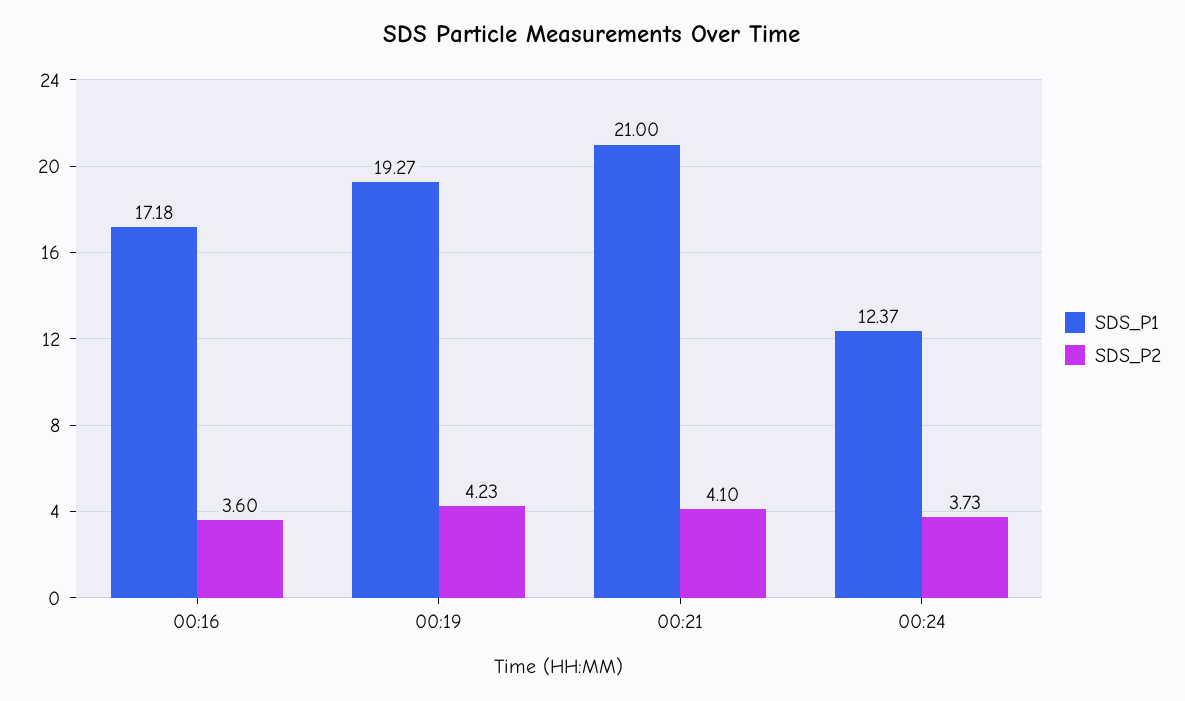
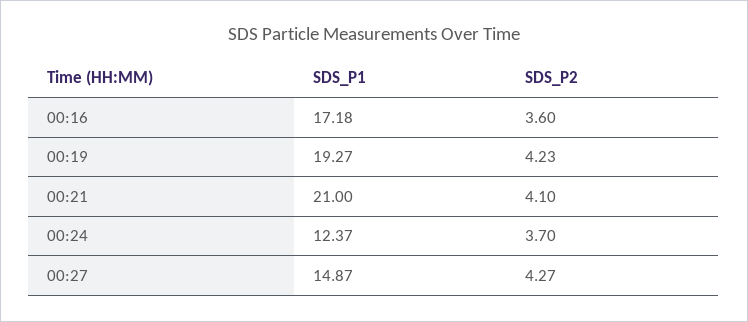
SDS_P2, 00:24: 3.73 -> 3.7
SDS_P1, 00:27: none -> 14.87
SDS_P2, 00:27: none -> 4.27

